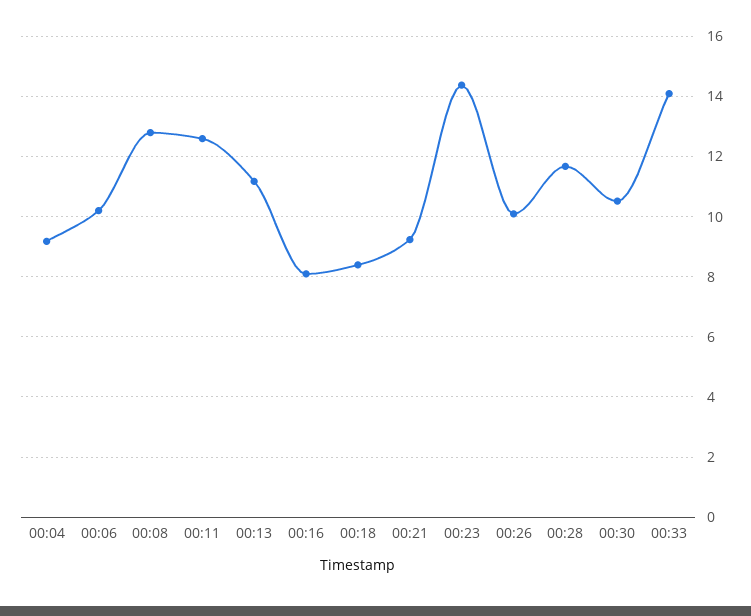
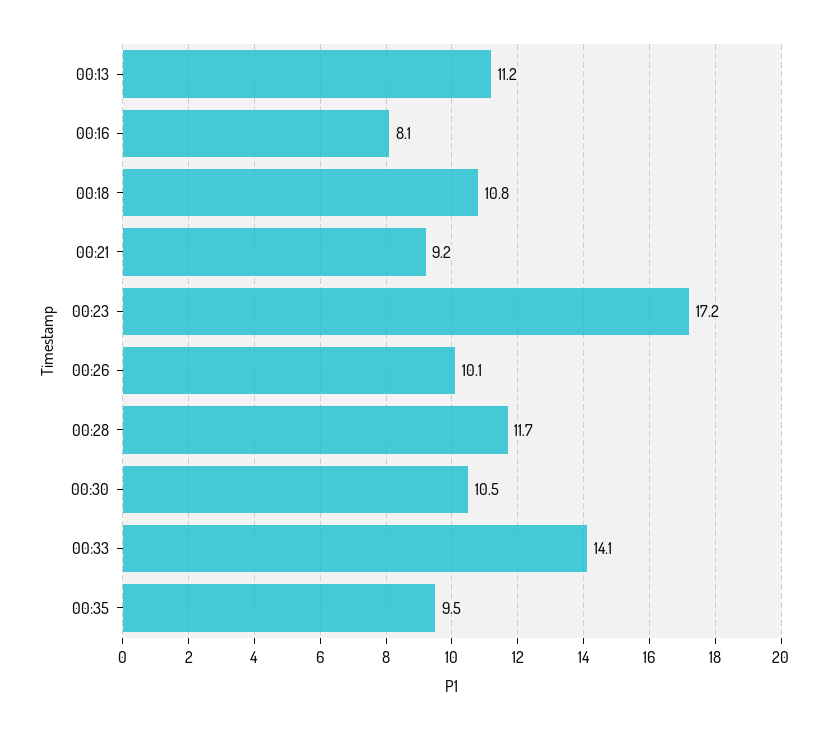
00:04: 9.2 -> none
00:06: 10.2 -> none
00:08: 12.8 -> none
00:11: 12.6 -> none
00:18: 8.4 -> 10.8
00:23: 14.4 -> 17.2
00:35: none -> 9.5

